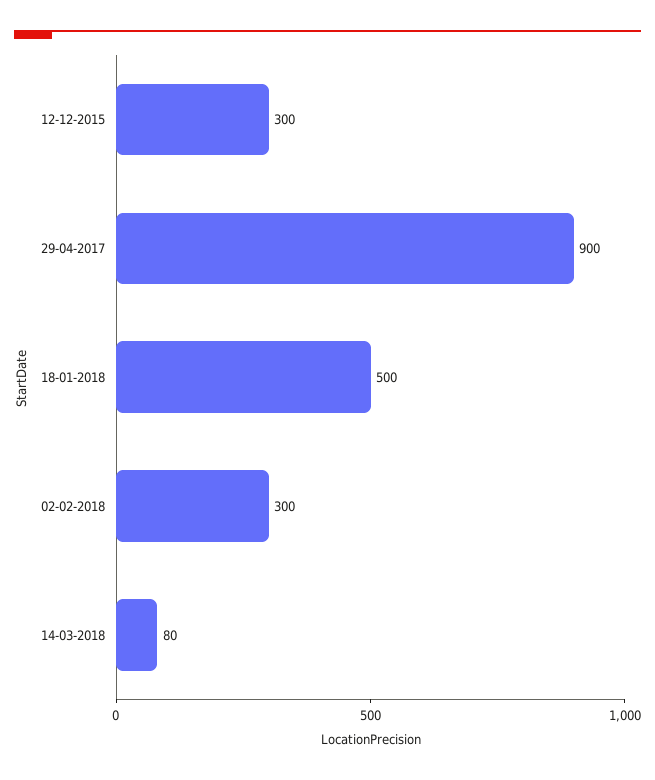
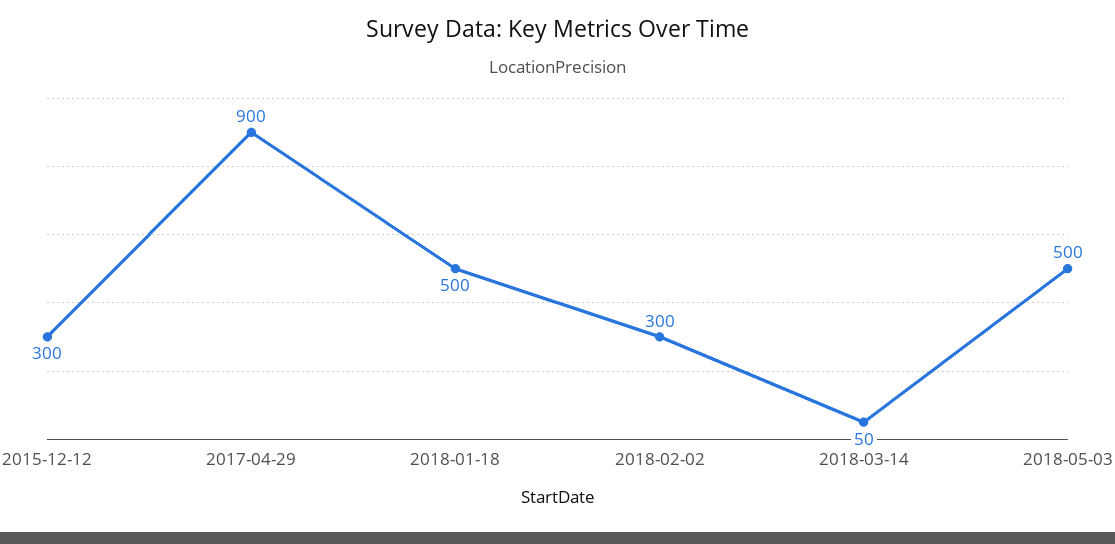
14-03-2018: 80 -> 50
2018-05-03: none -> 500

